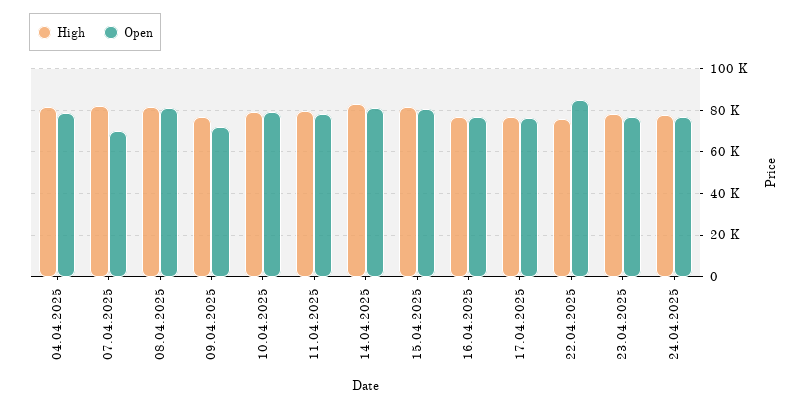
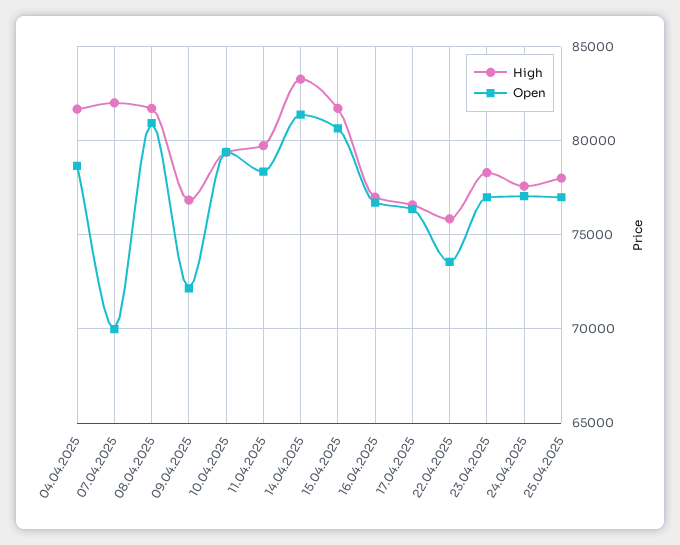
Open, 22.04.2025: 85000 -> 73500
High, 25.04.2025: none -> 78000
Open, 25.04.2025: none -> 77000

